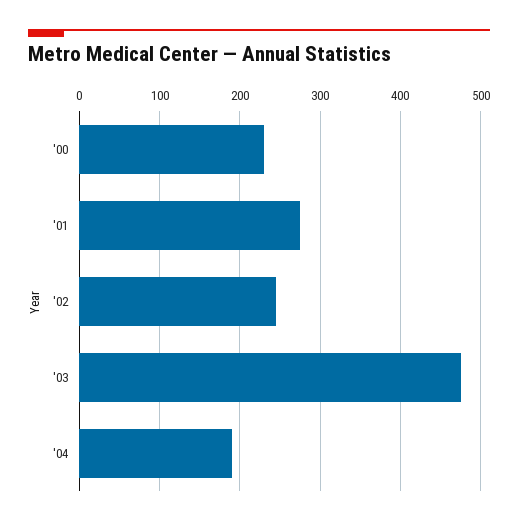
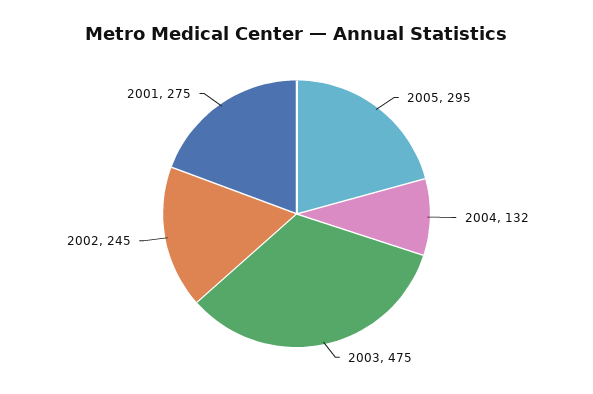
'00: 230 -> none
'04: 190 -> 132
2005: none -> 295

